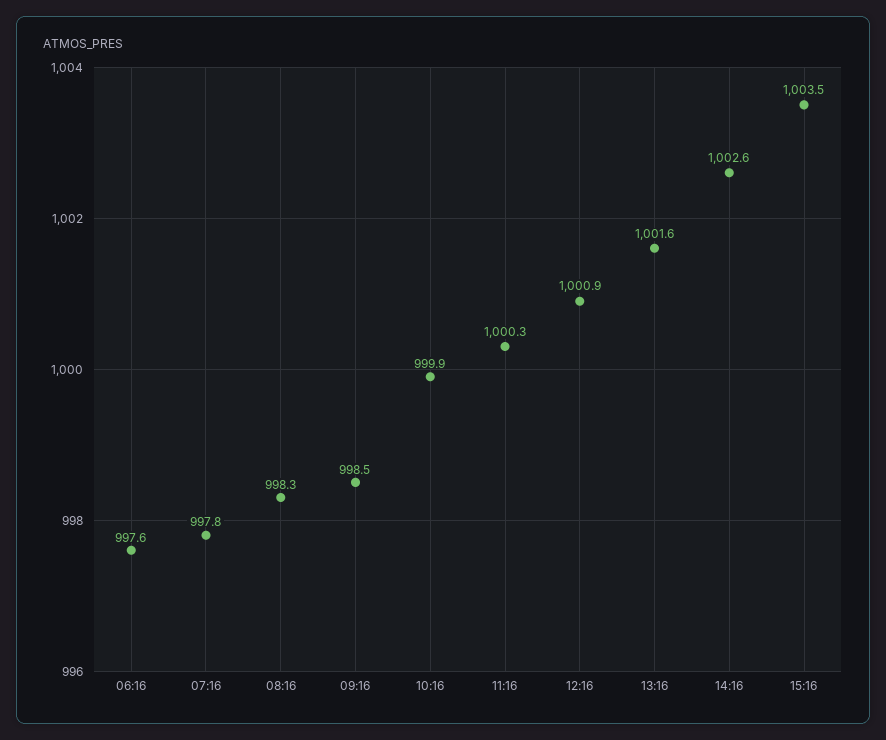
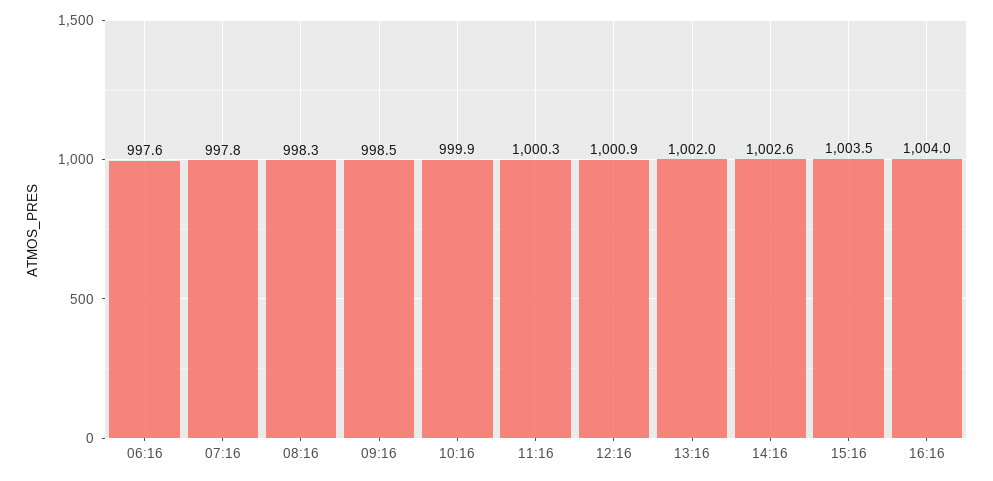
13:16: 1001.6 -> 1002
16:16: none -> 1004

